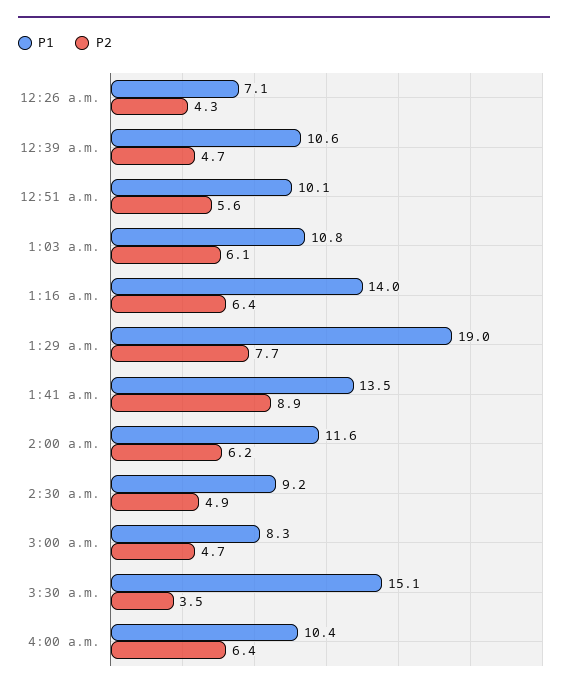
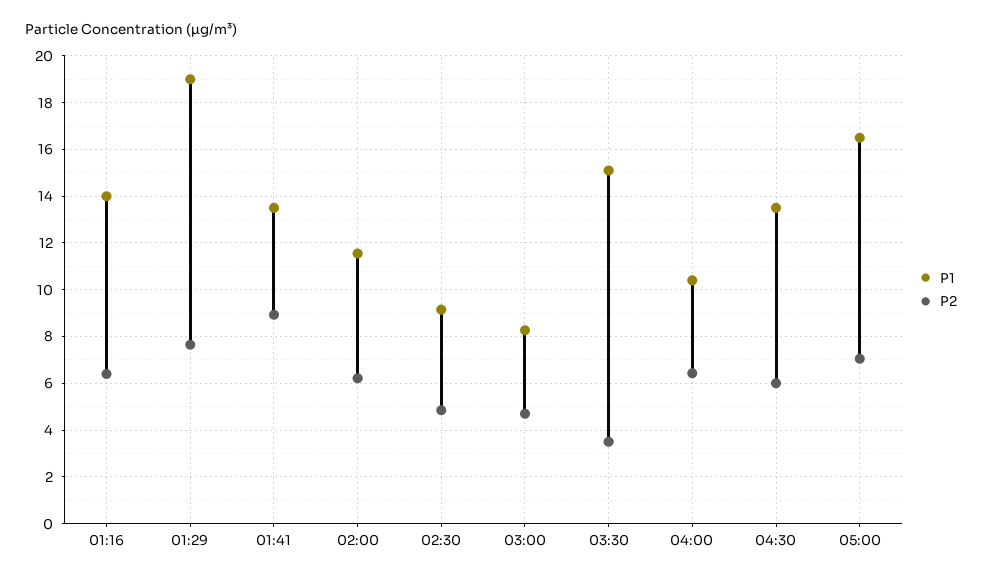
P1, 12:26 a.m.: 7.1 -> none
P2, 12:26 a.m.: 4.3 -> none
P1, 12:39 a.m.: 10.6 -> none
P2, 12:39 a.m.: 4.7 -> none
P1, 12:51 a.m.: 10.1 -> none
P2, 12:51 a.m.: 5.6 -> none
P1, 1:03 a.m.: 10.8 -> none
P2, 1:03 a.m.: 6.1 -> none
P1, 04:30: none -> 13.5
P2, 04:30: none -> 6
P1, 05:00: none -> 16.5
P2, 05:00: none -> 7

